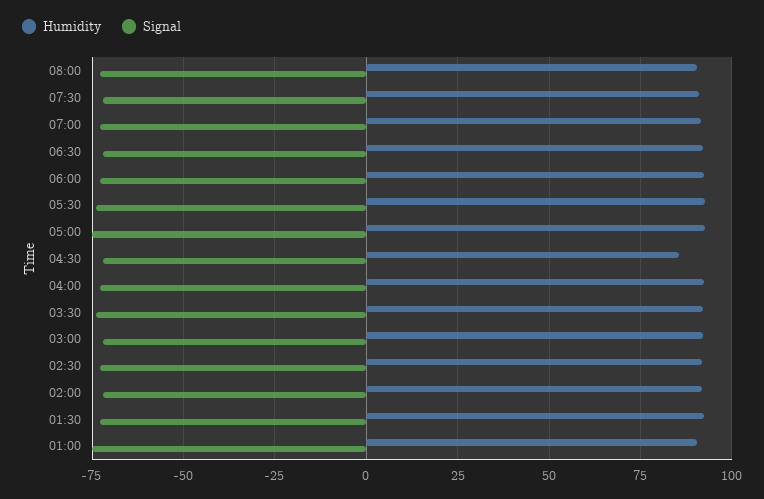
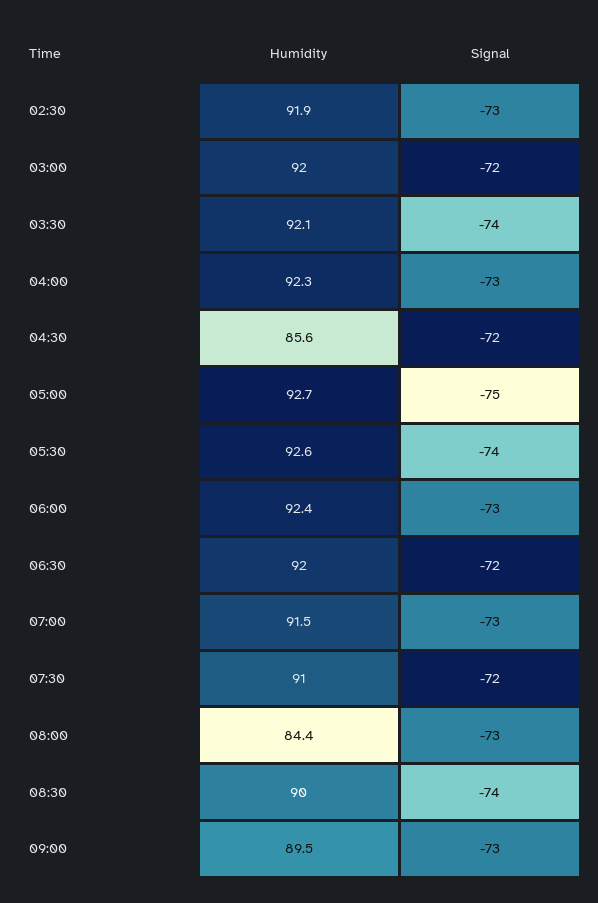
Humidity, 08:00: 90 -> 84.4
Humidity, 02:00: 92.5 -> none
Signal, 02:00: -72.5 -> none
Humidity, 01:30: 92.5 -> none
Signal, 01:30: -72.5 -> none
Humidity, 01:00: 90 -> none
Signal, 01:00: -75 -> none
Humidity, 08:30: none -> 90
Signal, 08:30: none -> -74
Humidity, 09:00: none -> 89.5
Signal, 09:00: none -> -73

